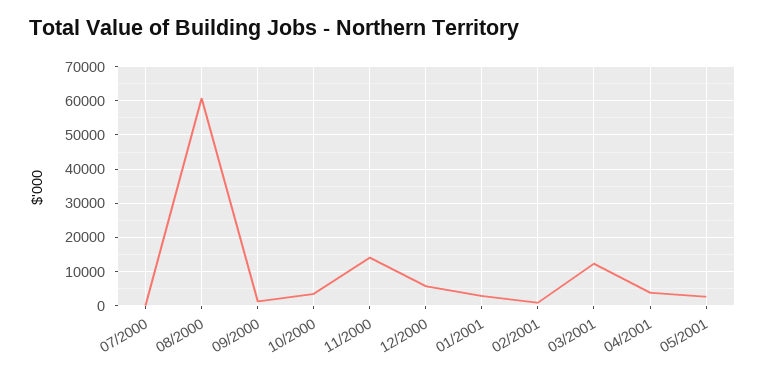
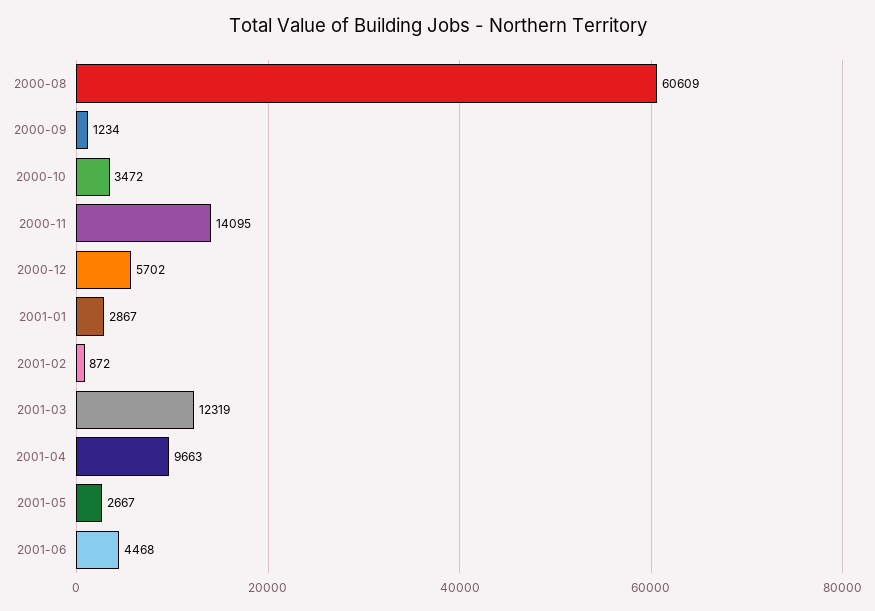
07/2000: 0 -> none
04/2001: 4000 -> 9663
2001-06: none -> 4468

